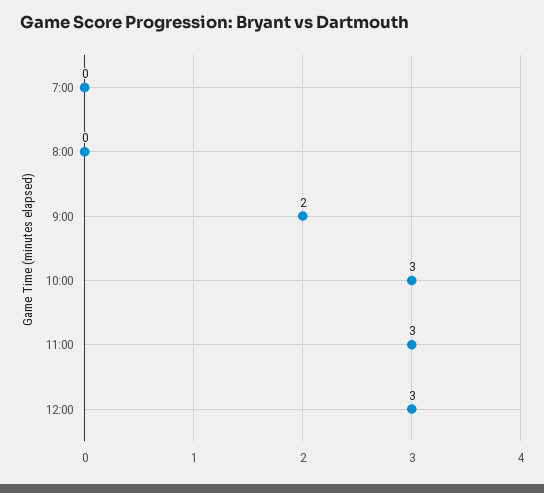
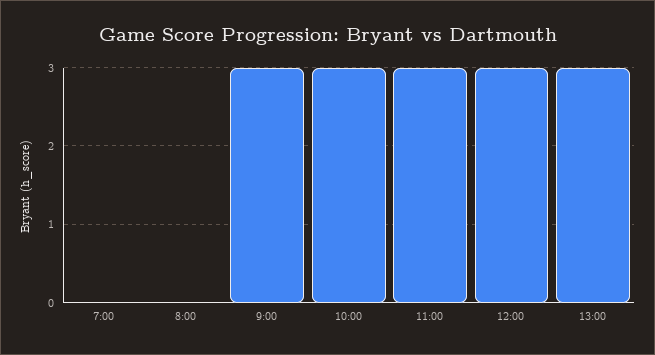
9:00: 2 -> 3
13:00: none -> 3

